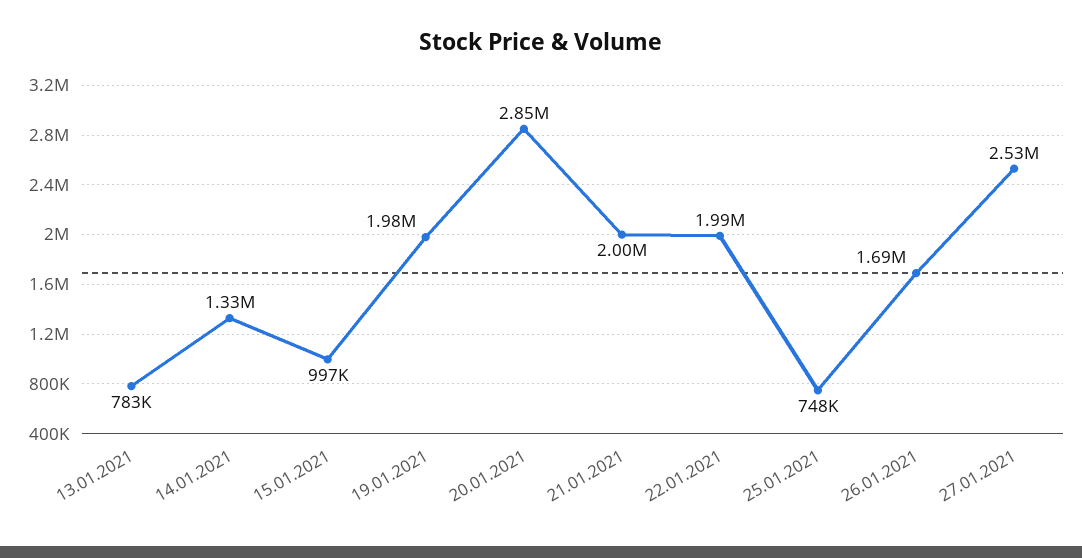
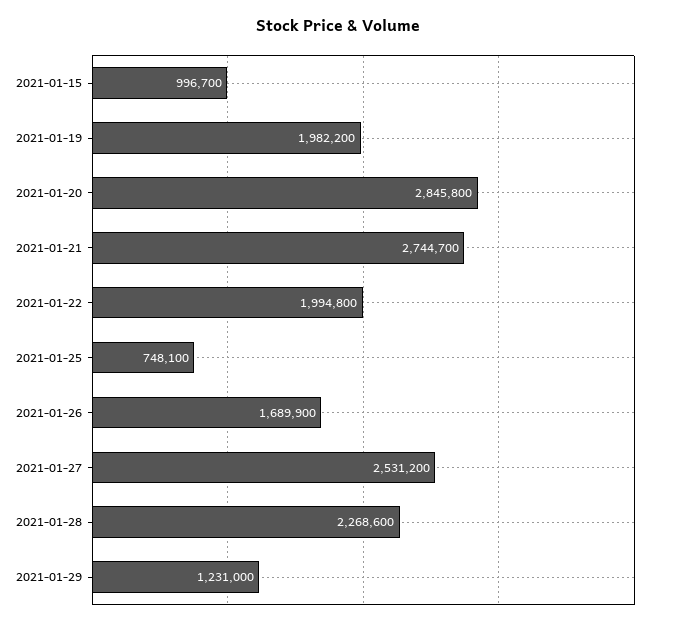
13.01.2021: 783000 -> none
14.01.2021: 1330000 -> none
21.01.2021: 2000000 -> 2744700
2021-01-28: none -> 2268600
2021-01-29: none -> 1231000

